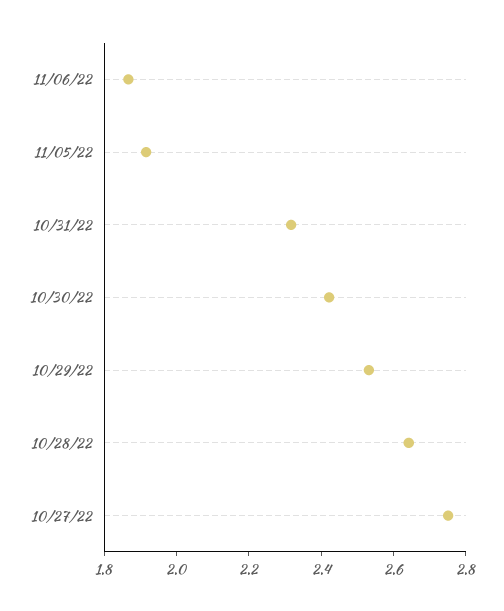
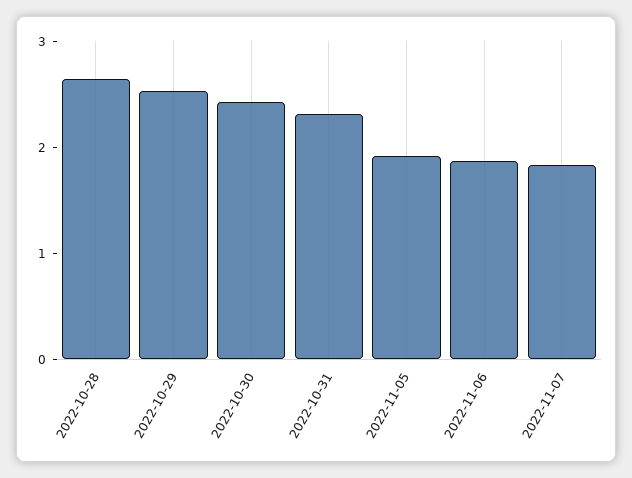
10/27/22: 2.75 -> none
2022-11-07: none -> 1.8

